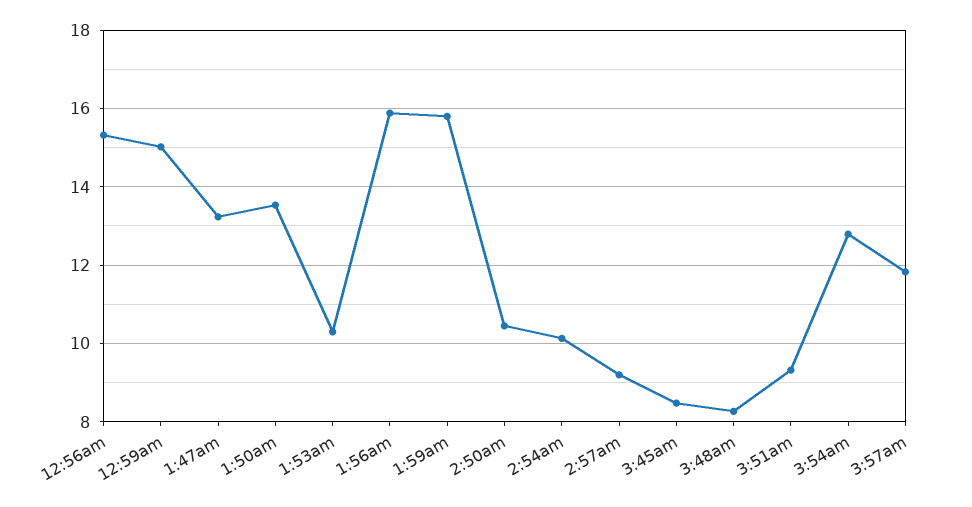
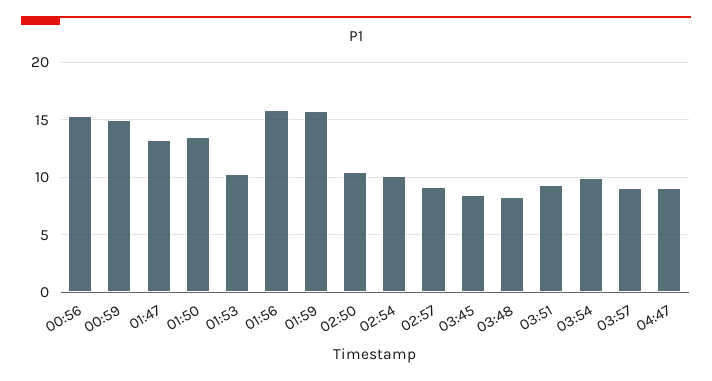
3:54am: 12.8 -> 10
3:57am: 11.8 -> 9
04:47: none -> 9

